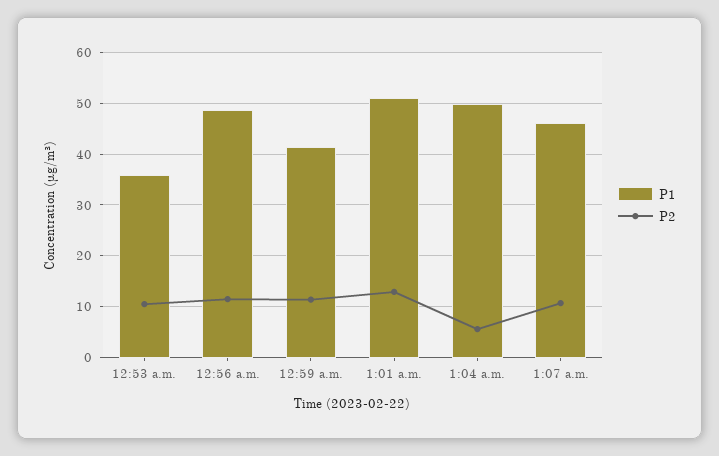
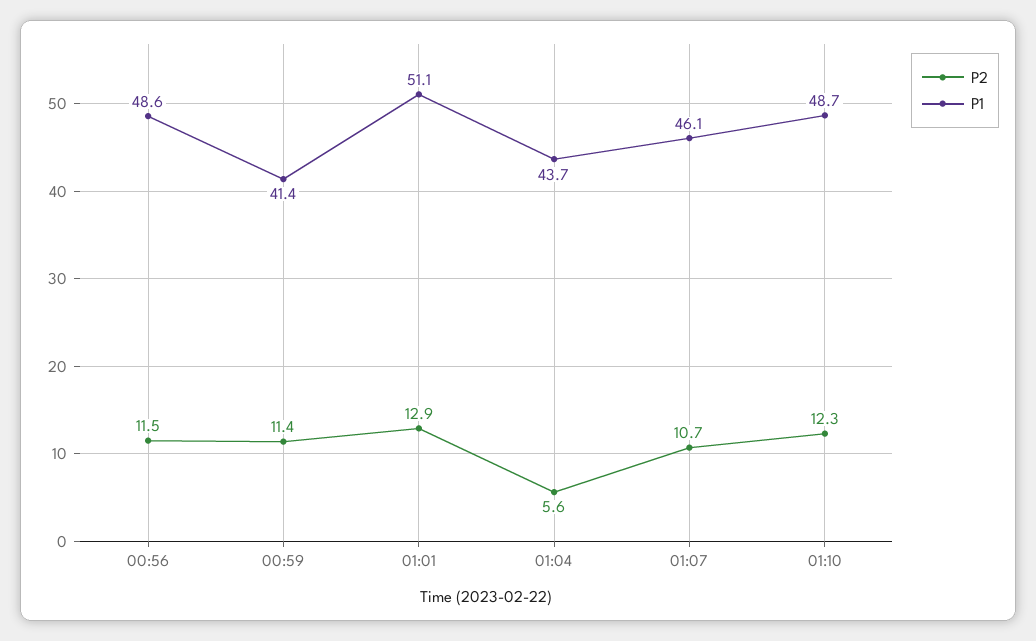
P1, 12:53 a.m.: 36 -> none
P2, 12:53 a.m.: 10 -> none
P1, 1:04 a.m.: 50 -> 43.7
P2, 01:10: none -> 12.3
P1, 01:10: none -> 48.7

